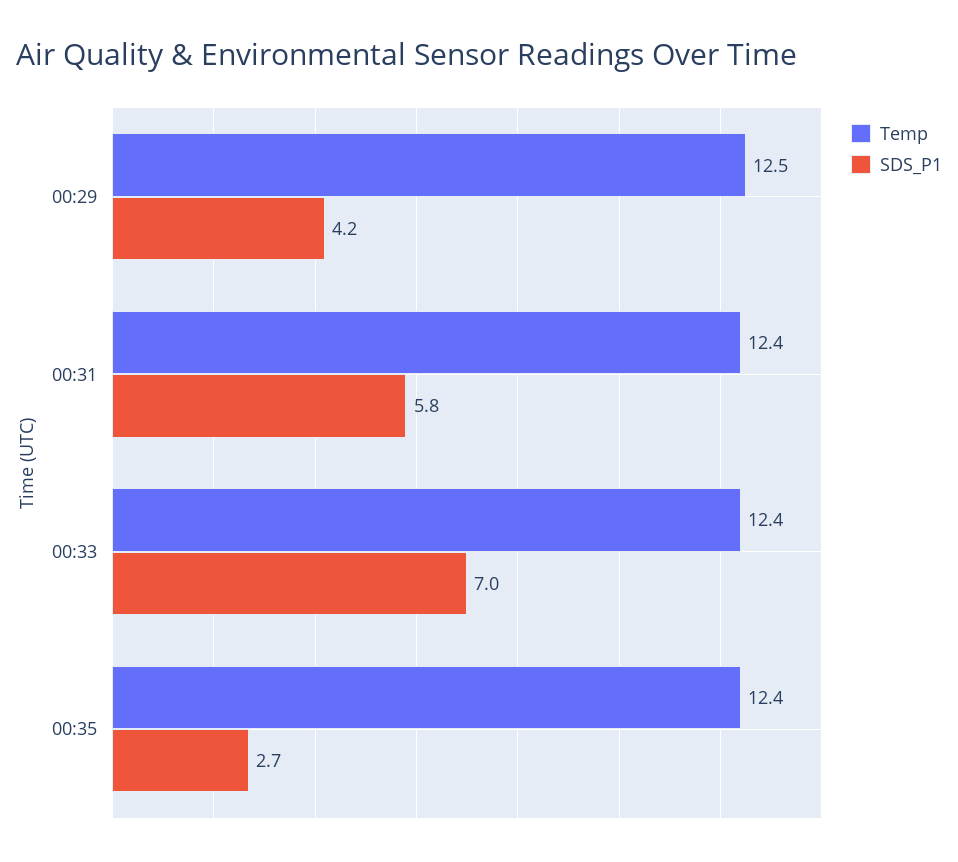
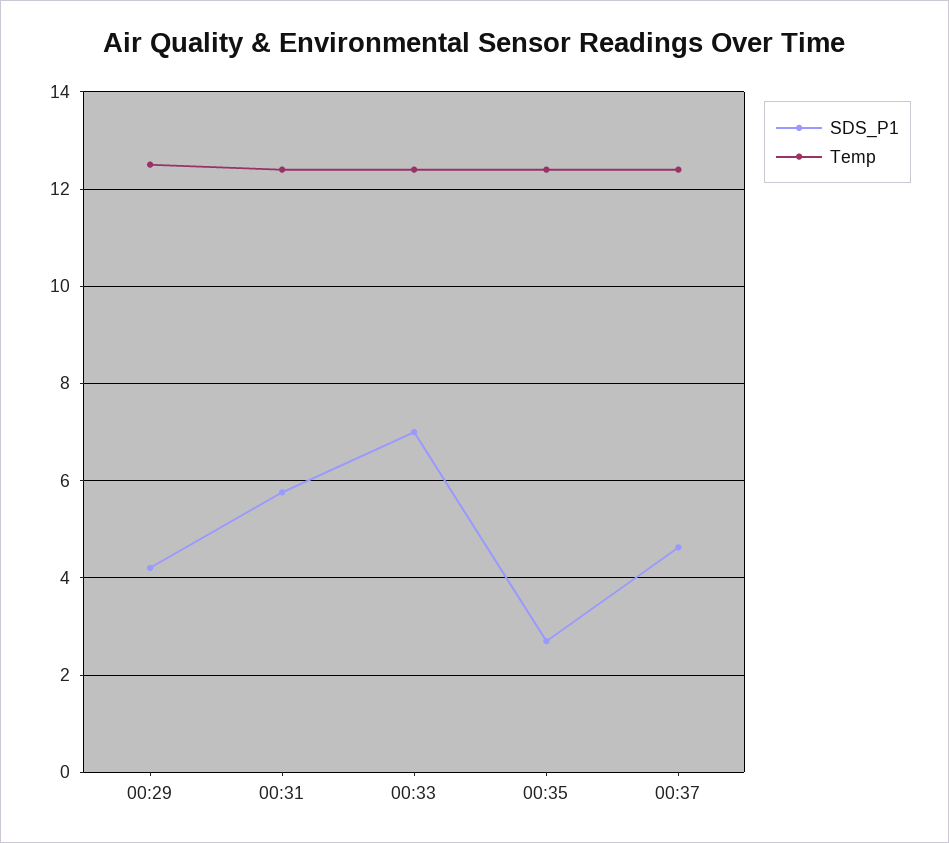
SDS_P1, 00:37: none -> 4.6
Temp, 00:37: none -> 12.4

